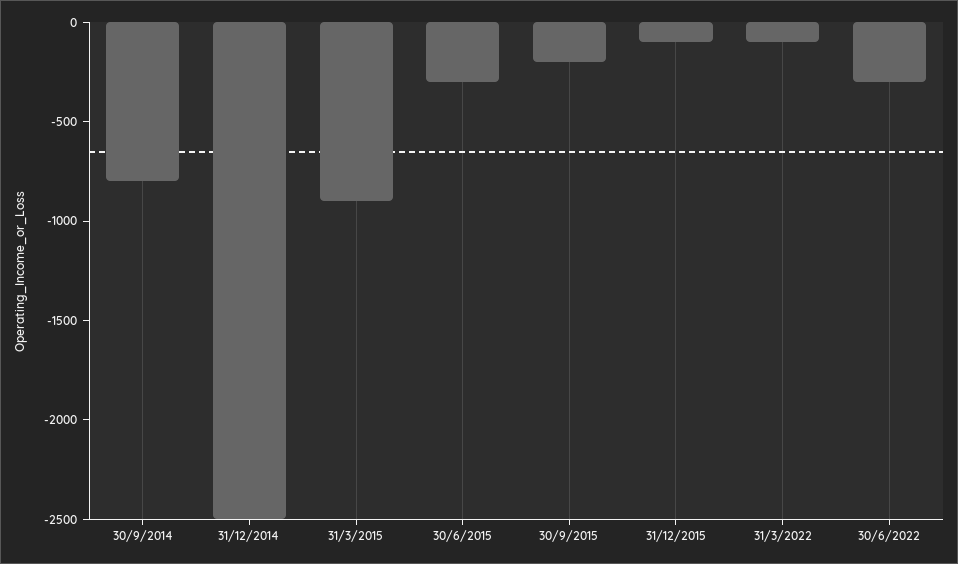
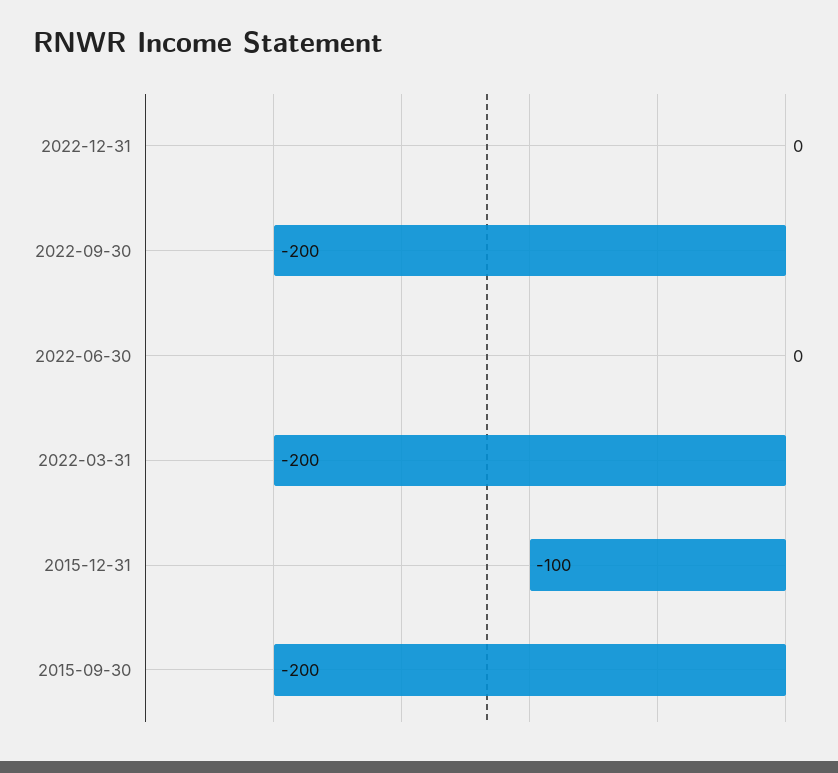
30/9/2014: -800 -> none
31/12/2014: -2500 -> none
31/3/2015: -900 -> none
30/6/2015: -300 -> none
31/3/2022: -100 -> -200
30/6/2022: -300 -> 0
2022-12-31: none -> 0
2022-09-30: none -> -200

